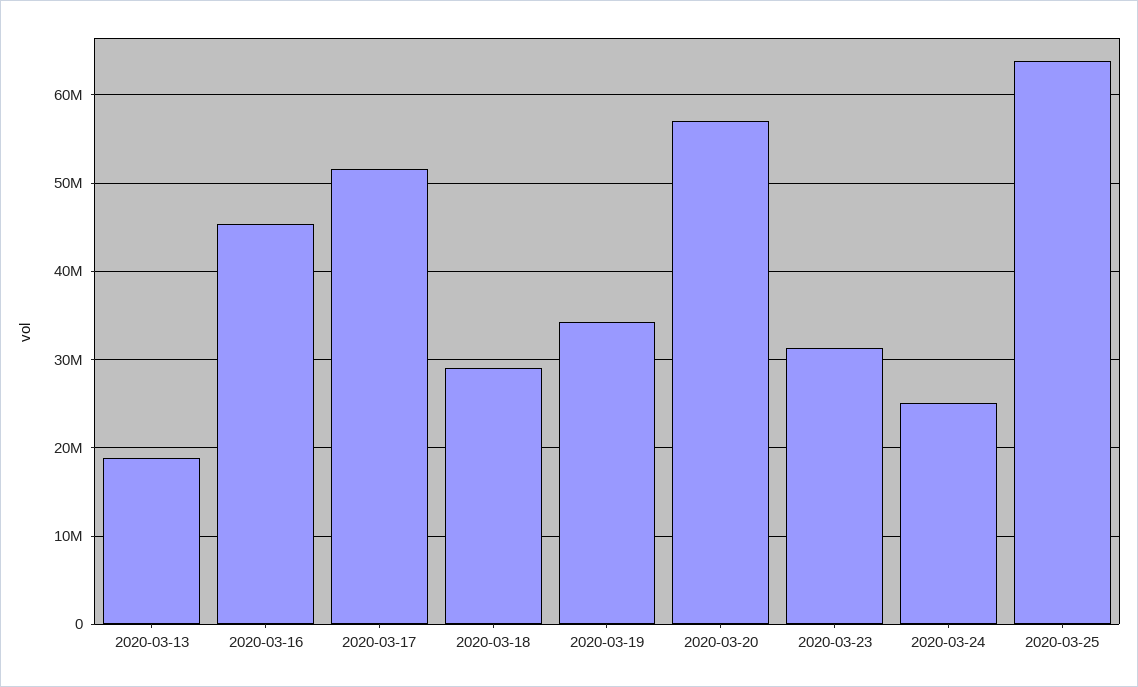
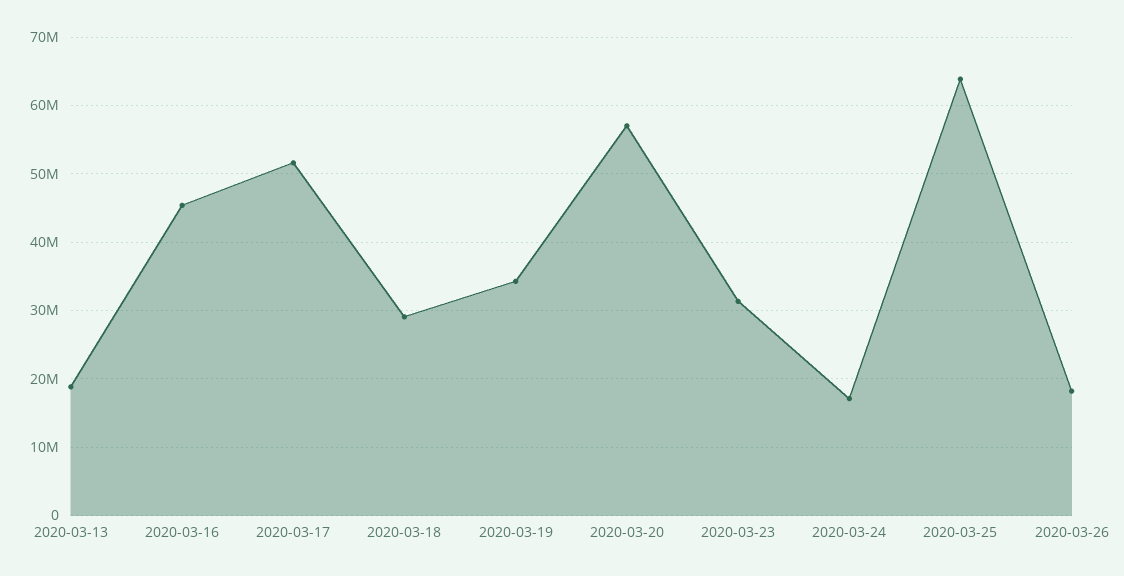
2020-03-24: 25000000 -> 17000000
2020-03-26: none -> 18000000

